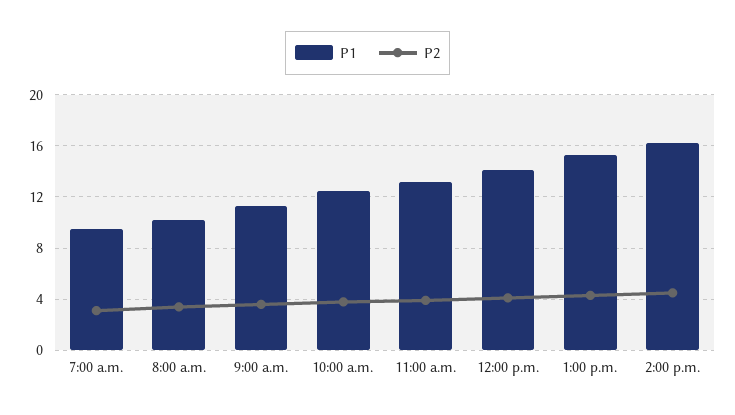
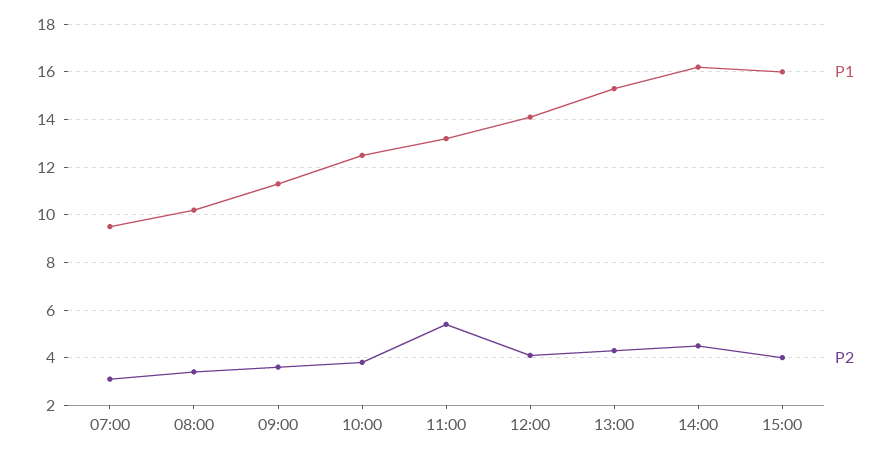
P2, 11:00 a.m.: 4 -> 5.5
P1, 15:00: none -> 16
P2, 15:00: none -> 4

